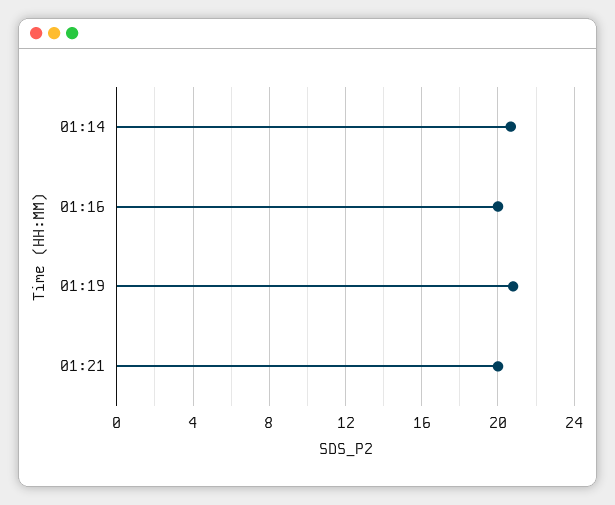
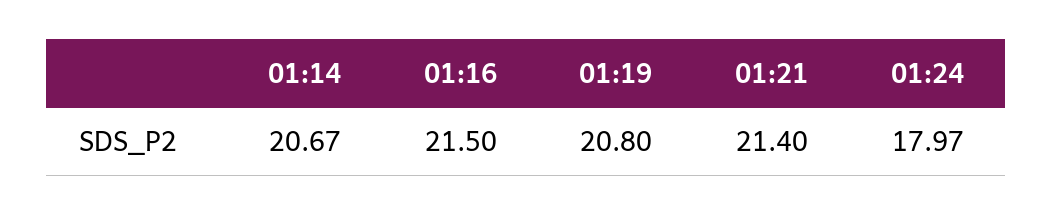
01:16: 20 -> 21.5
01:21: 20 -> 21.4
01:24: none -> 17.97

